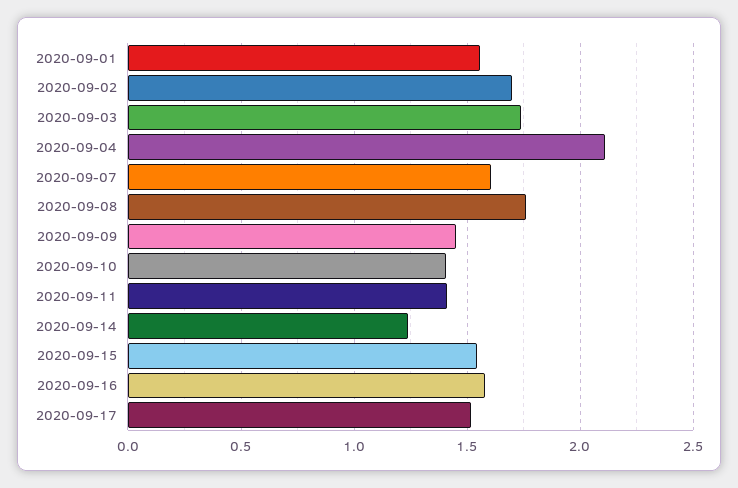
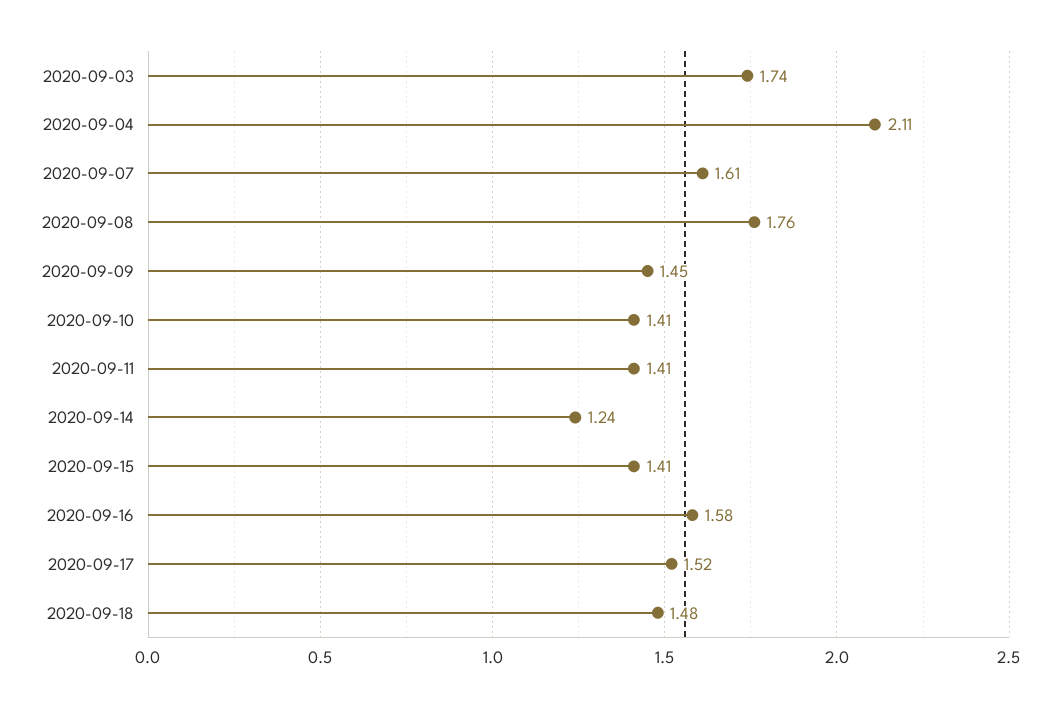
2020-09-01: 1.55 -> none
2020-09-02: 1.7 -> none
2020-09-15: 1.55 -> 1.41
2020-09-18: none -> 1.48

